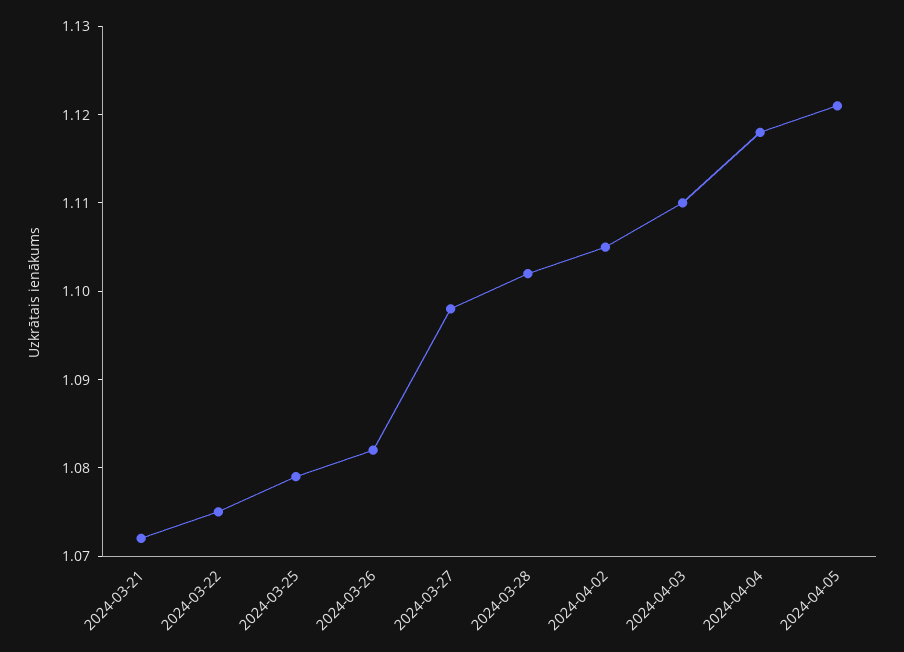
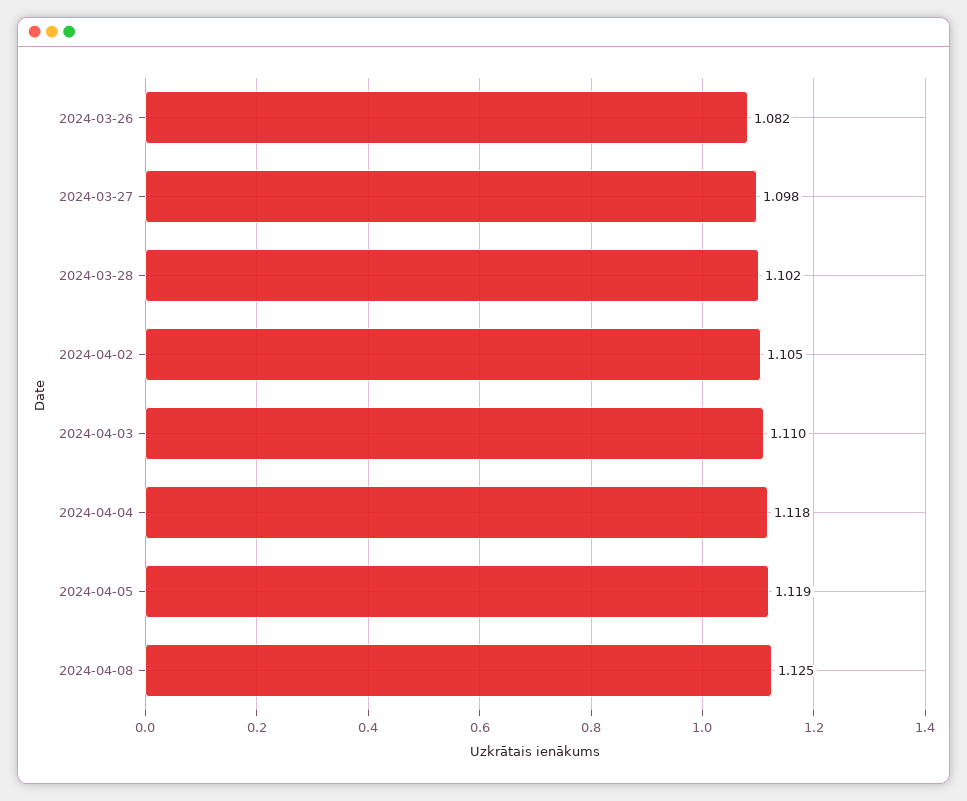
2024-03-21: 1.072 -> none
2024-03-22: 1.075 -> none
2024-03-25: 1.079 -> none
2024-04-05: 1.121 -> 1.119
2024-04-08: none -> 1.125

